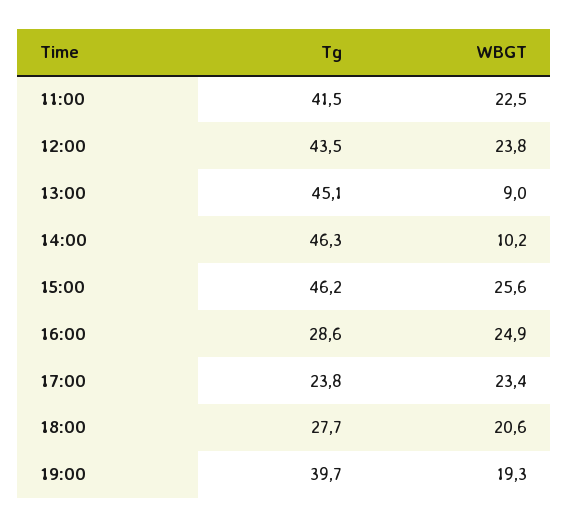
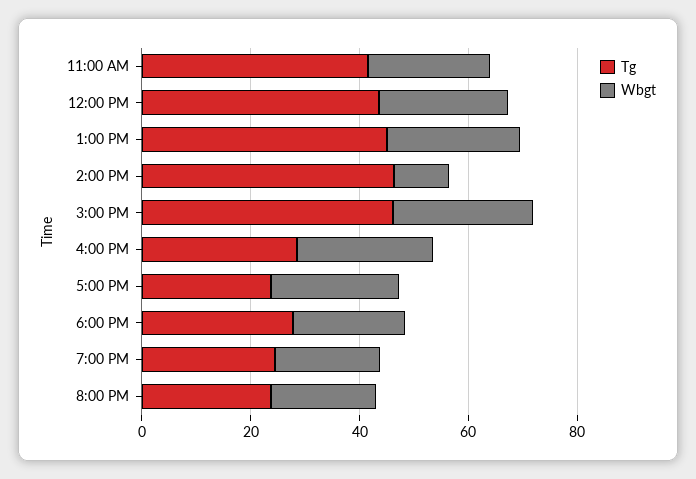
WBGT, 13:00: 9 -> 25
Tg, 19:00: 39.7 -> 25
Tg, 8:00 PM: none -> 25
WBGT, 8:00 PM: none -> 20

